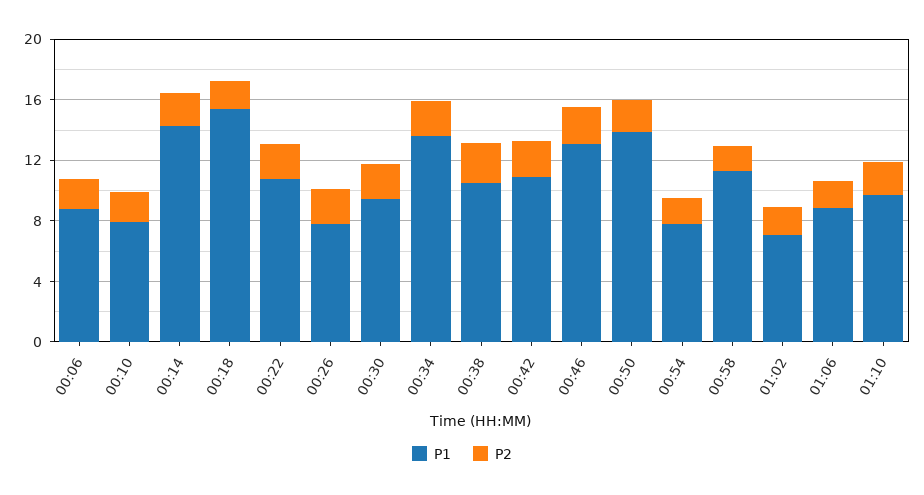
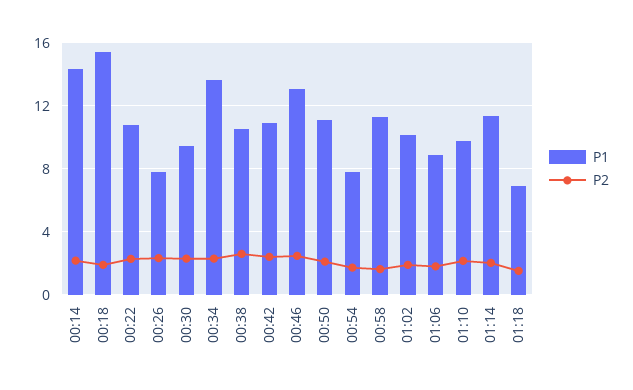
P1, 00:06: 9 -> none
P2, 00:06: 2 -> none
P1, 00:10: 8 -> none
P2, 00:10: 2 -> none
P1, 00:50: 14 -> 11
P1, 01:02: 7 -> 10
P1, 01:14: none -> 11.5
P2, 01:14: none -> 2
P1, 01:18: none -> 7
P2, 01:18: none -> 1.5

